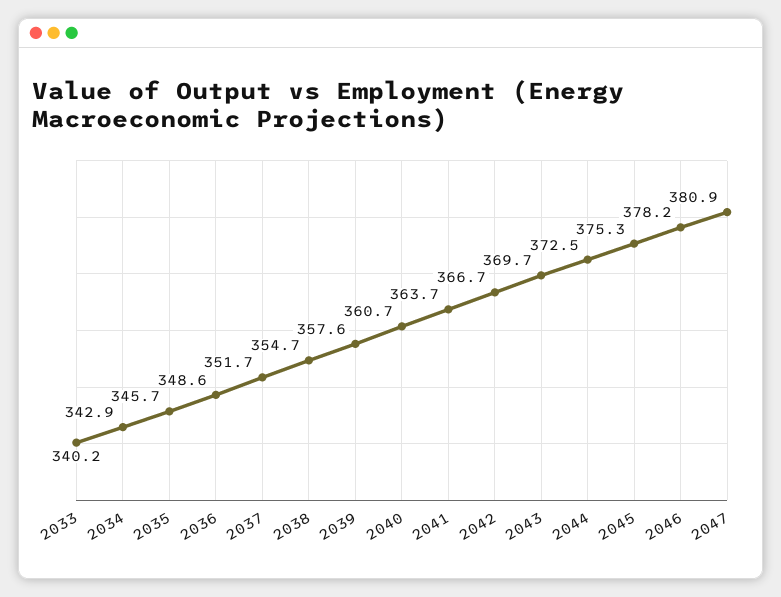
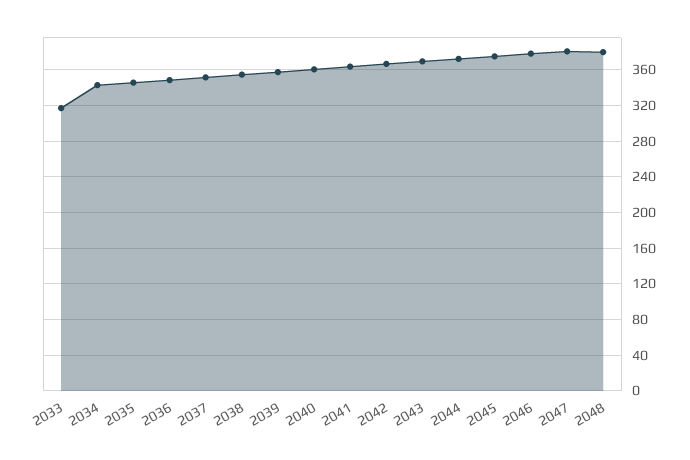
2033: 340.2 -> 320
2048: none -> 380

